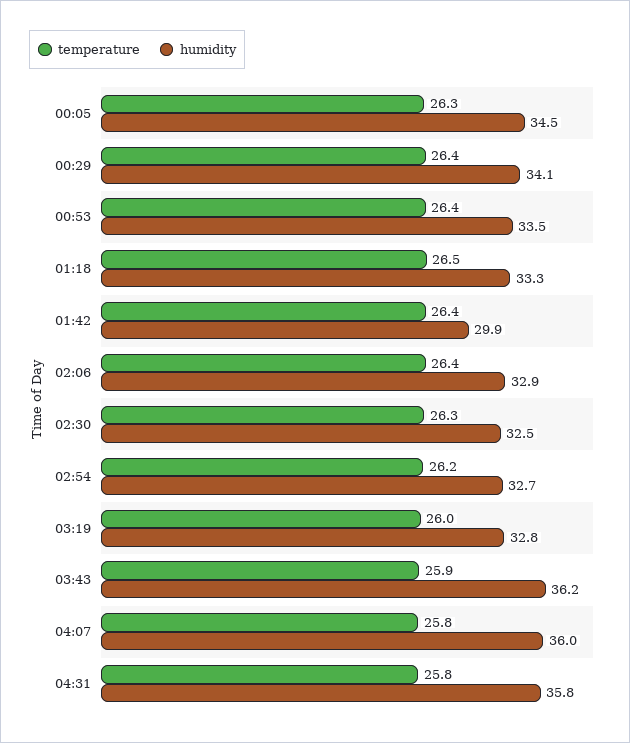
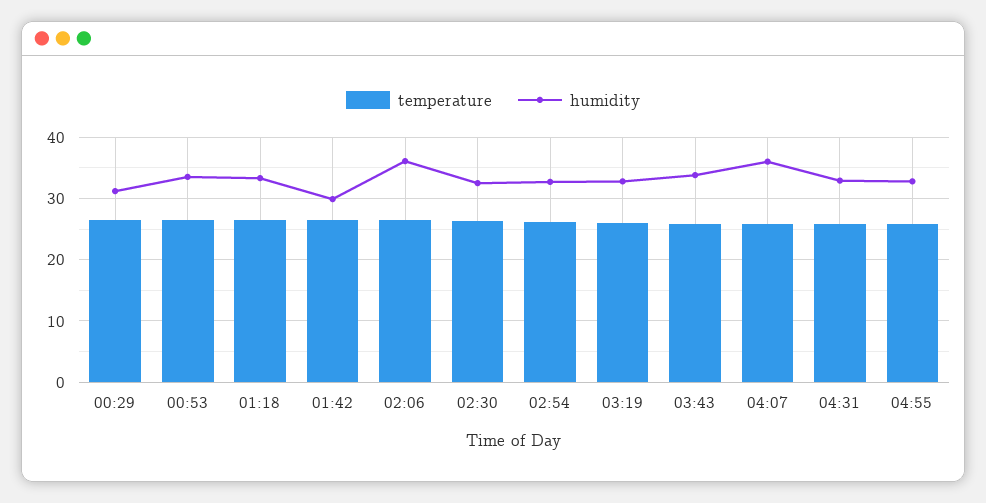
temperature, 00:05: 26.3 -> none
humidity, 00:05: 34.5 -> none
humidity, 00:29: 34.1 -> 31
humidity, 02:06: 32.9 -> 36
humidity, 03:43: 36.2 -> 34
humidity, 04:31: 35.8 -> 33
temperature, 04:55: none -> 26
humidity, 04:55: none -> 33

